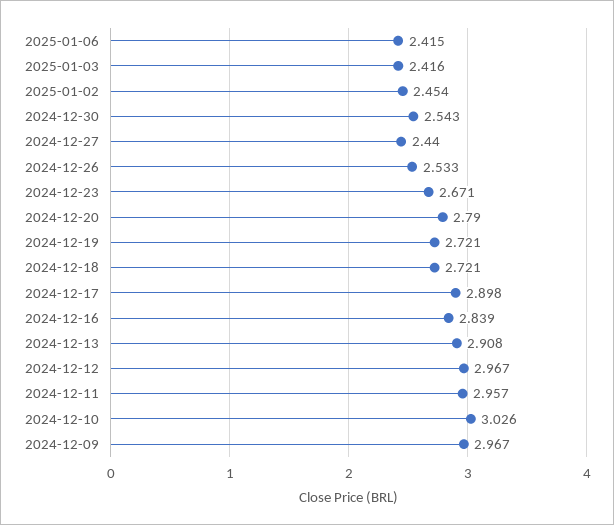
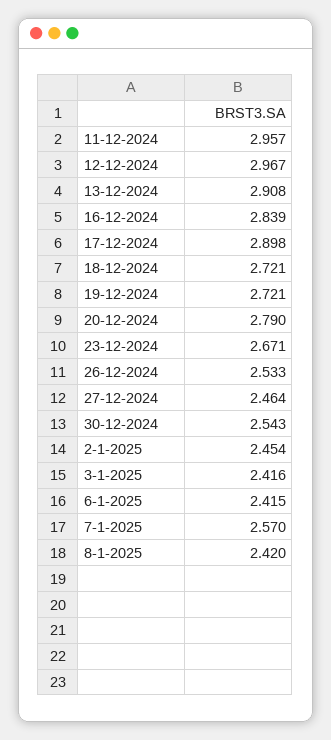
2024-12-27: 2.44 -> 2.464
2024-12-10: 3.026 -> none
2024-12-09: 2.967 -> none
7-1-2025: none -> 2.57
8-1-2025: none -> 2.42

